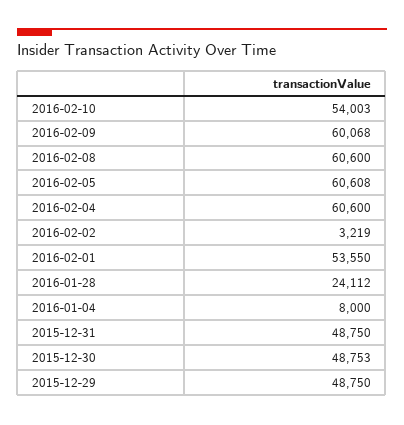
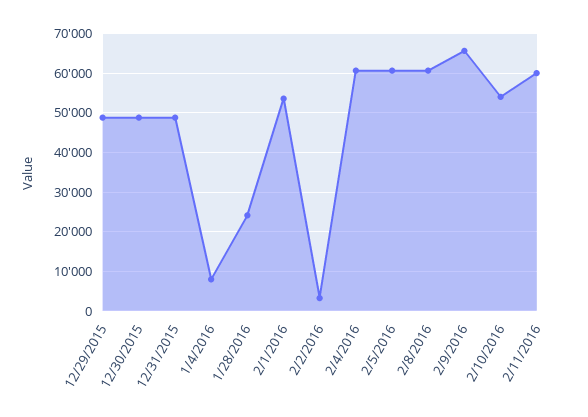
2016-02-09: 60068 -> 66000
2/11/2016: none -> 60000

